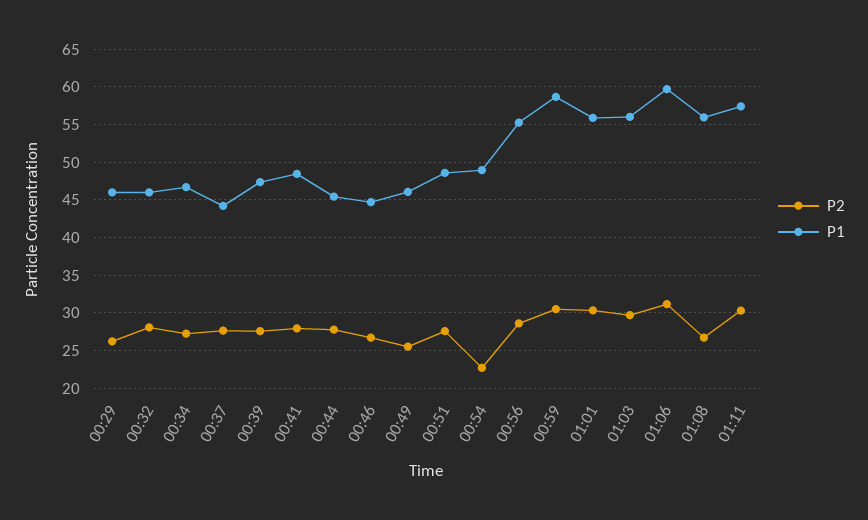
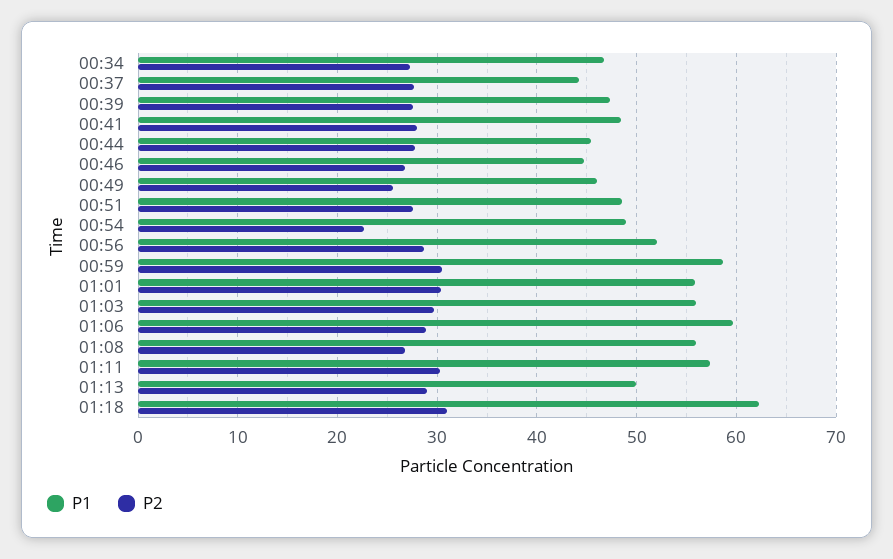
P2, 00:29: 26 -> none
P1, 00:29: 46 -> none
P2, 00:32: 28 -> none
P1, 00:32: 46 -> none
P1, 00:56: 55 -> 52
P2, 01:06: 31 -> 29
P1, 01:13: none -> 50
P2, 01:13: none -> 29
P1, 01:18: none -> 62
P2, 01:18: none -> 31

